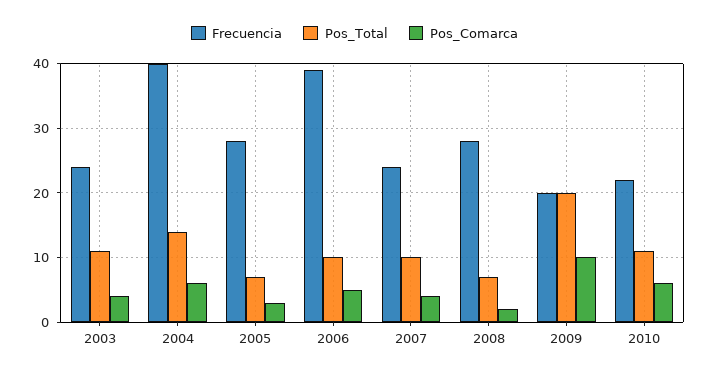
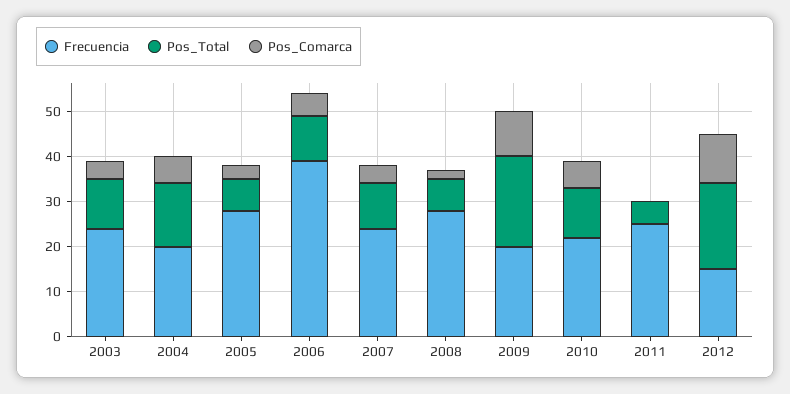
Frecuencia, 2004: 40 -> 20
Frecuencia, 2011: none -> 25
Pos_Total, 2011: none -> 5
Pos_Comarca, 2011: none -> 0
Frecuencia, 2012: none -> 15
Pos_Total, 2012: none -> 20
Pos_Comarca, 2012: none -> 10

